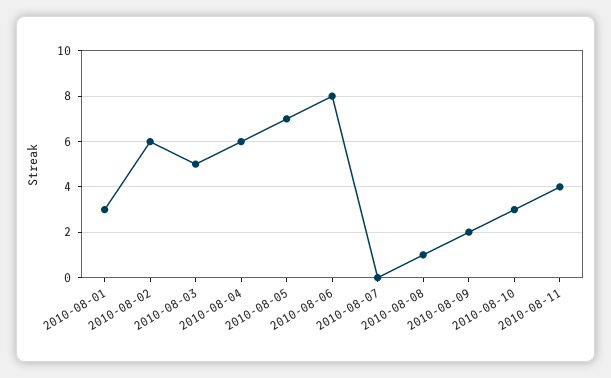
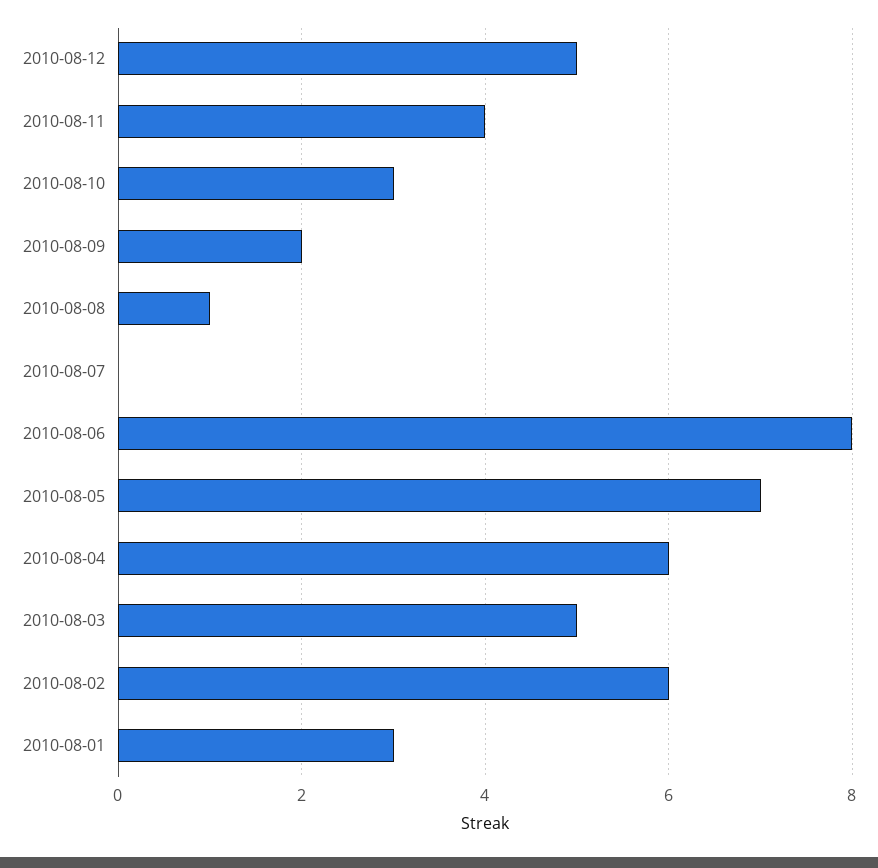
2010-08-12: none -> 5

